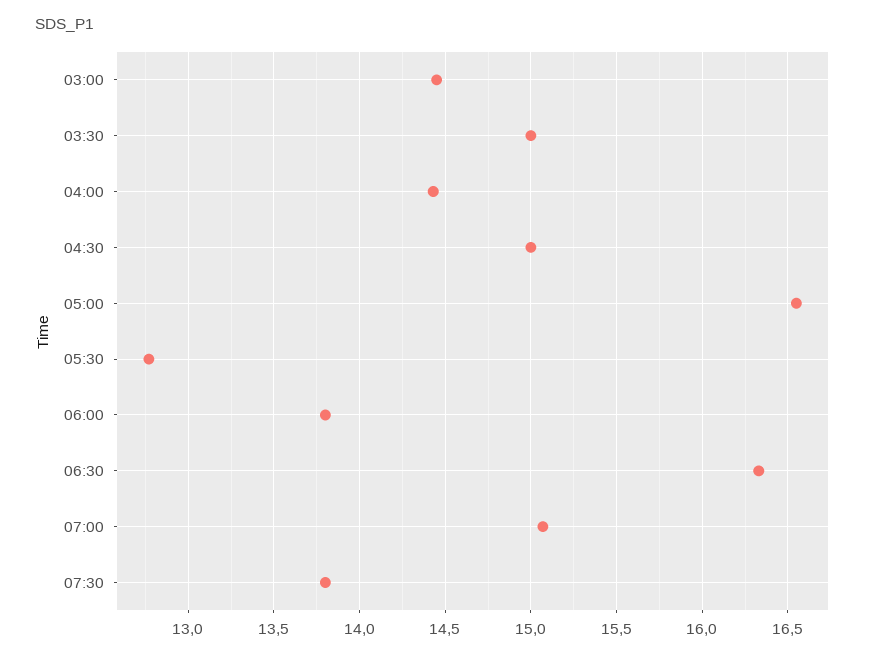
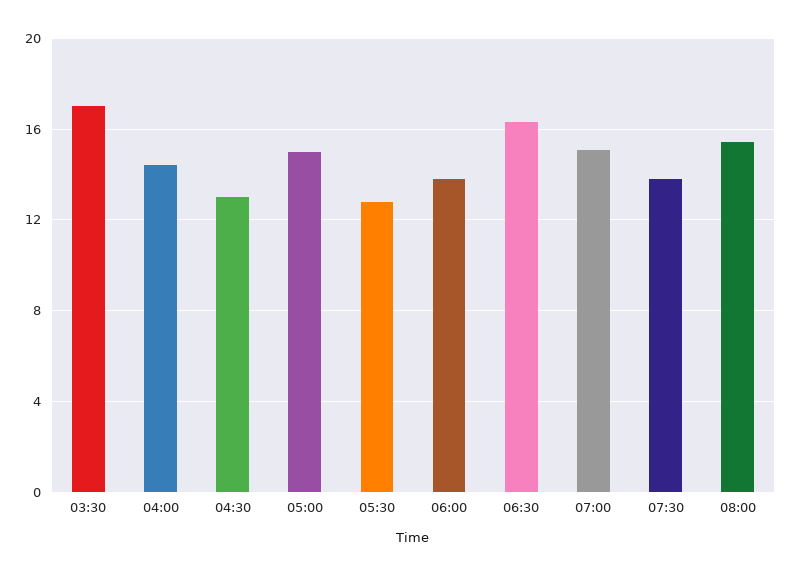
03:00: 14.45 -> none
03:30: 15 -> 17
04:30: 15 -> 13
05:00: 16.55 -> 15
08:00: none -> 15.5

